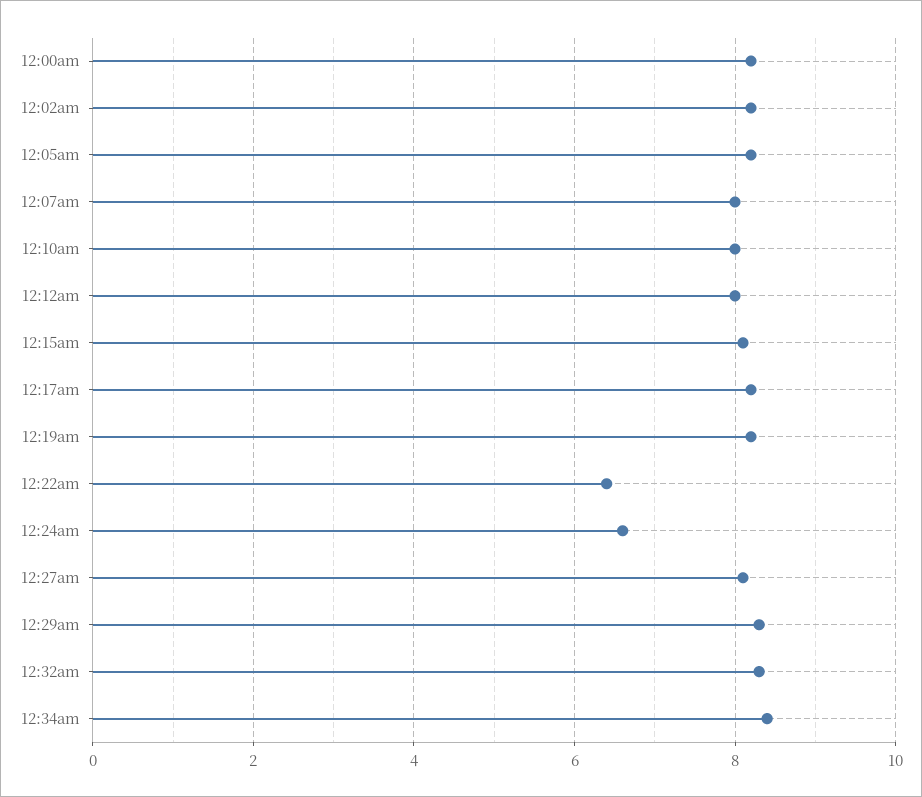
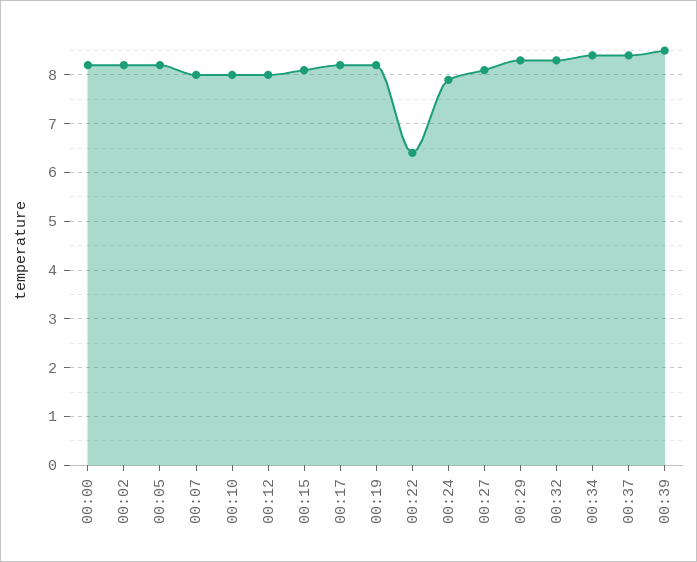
12:24am: 6.5 -> 8
00:37: none -> 8.5
00:39: none -> 8.5

